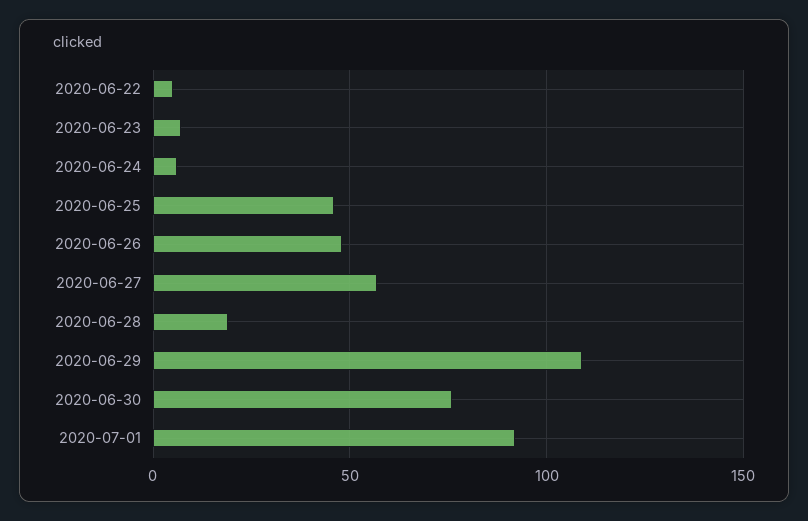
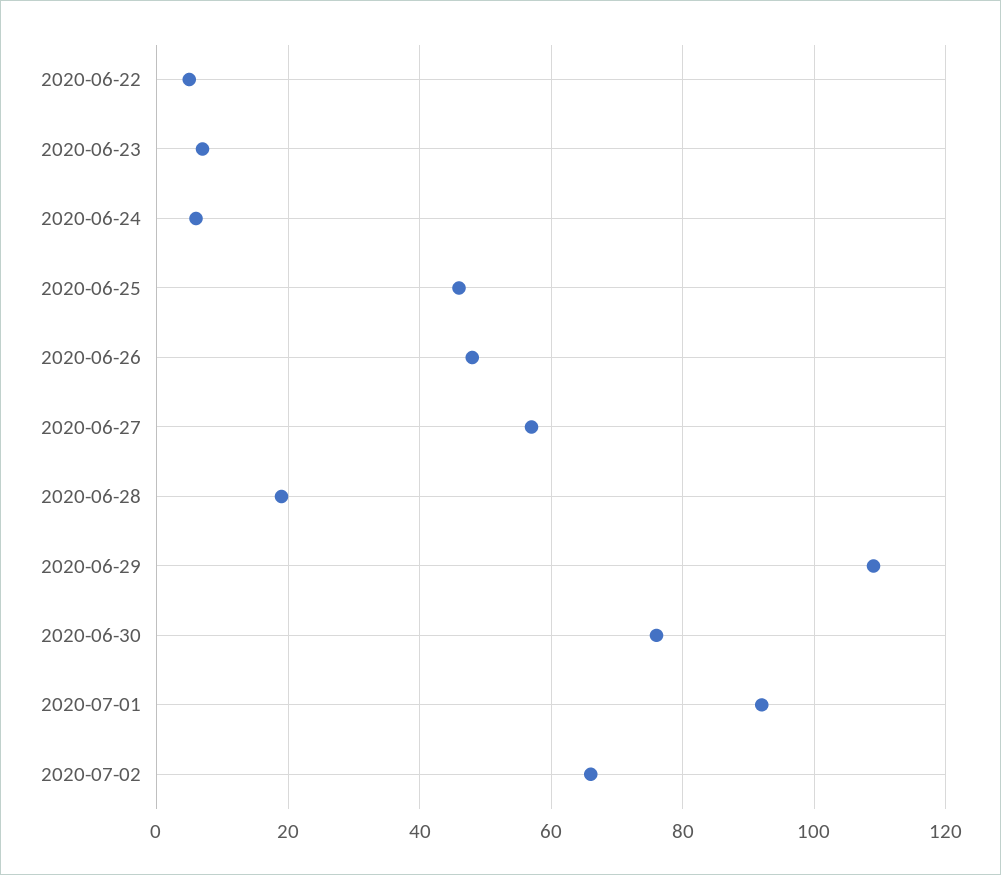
2020-07-02: none -> 65

